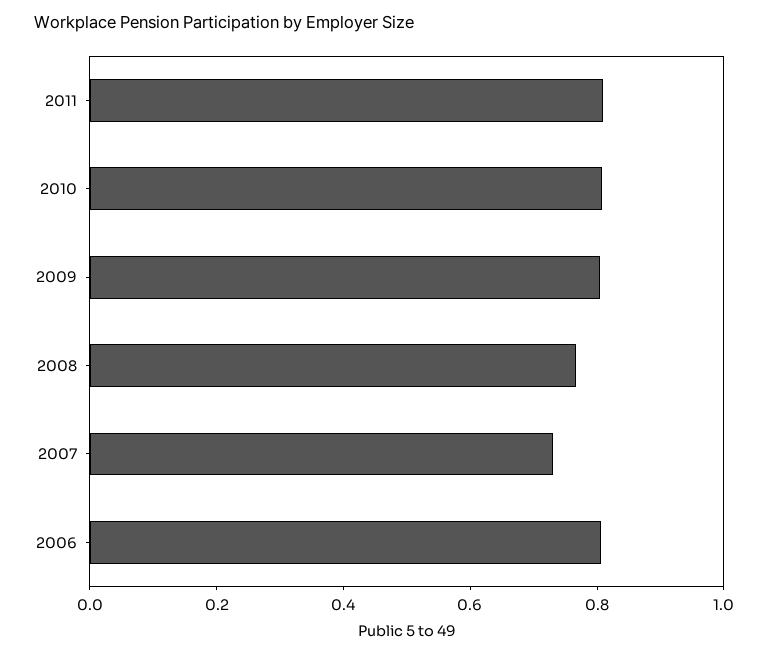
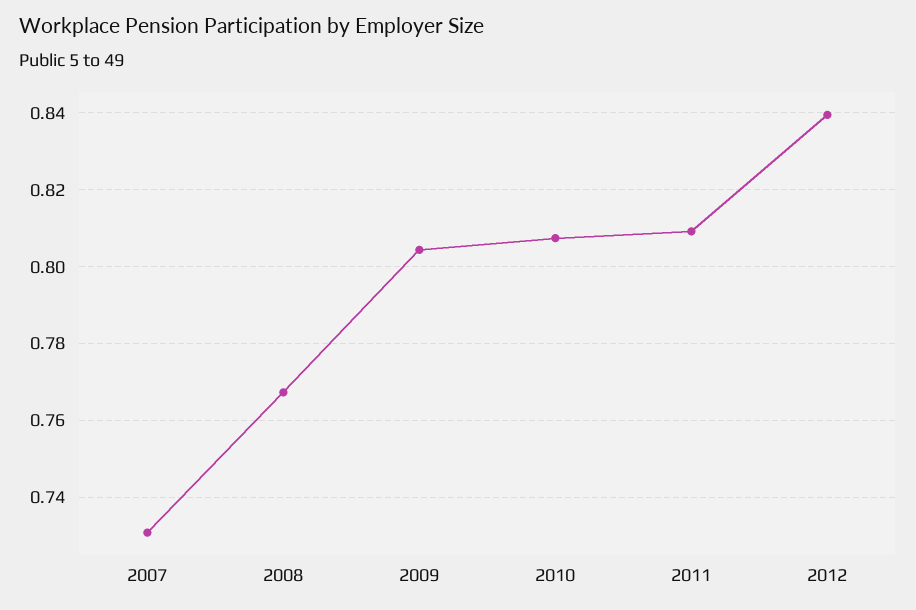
2006: 0.8 -> none
2012: none -> 0.84

